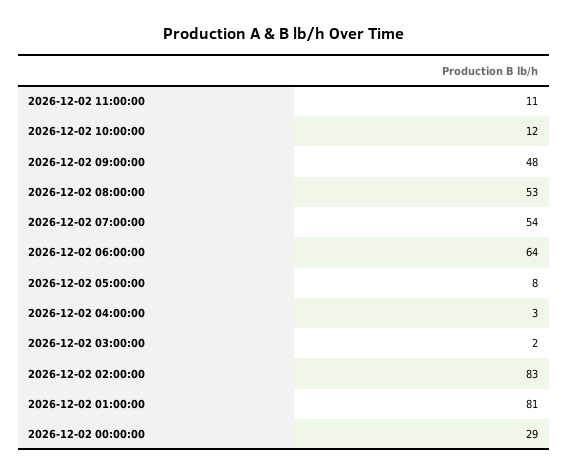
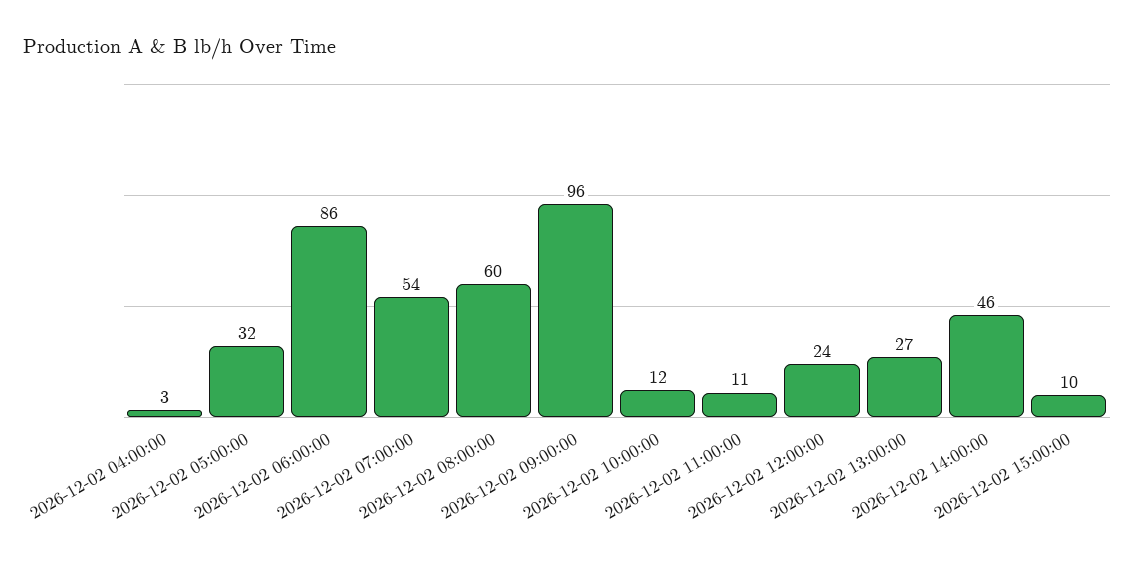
2026-12-02 09:00:00: 48 -> 96
2026-12-02 08:00:00: 53 -> 60
2026-12-02 06:00:00: 64 -> 86
2026-12-02 05:00:00: 8 -> 32
2026-12-02 03:00:00: 2 -> none
2026-12-02 02:00:00: 83 -> none
2026-12-02 01:00:00: 81 -> none
2026-12-02 00:00:00: 29 -> none
2026-12-02 12:00:00: none -> 24
2026-12-02 13:00:00: none -> 27
2026-12-02 14:00:00: none -> 46
2026-12-02 15:00:00: none -> 10

